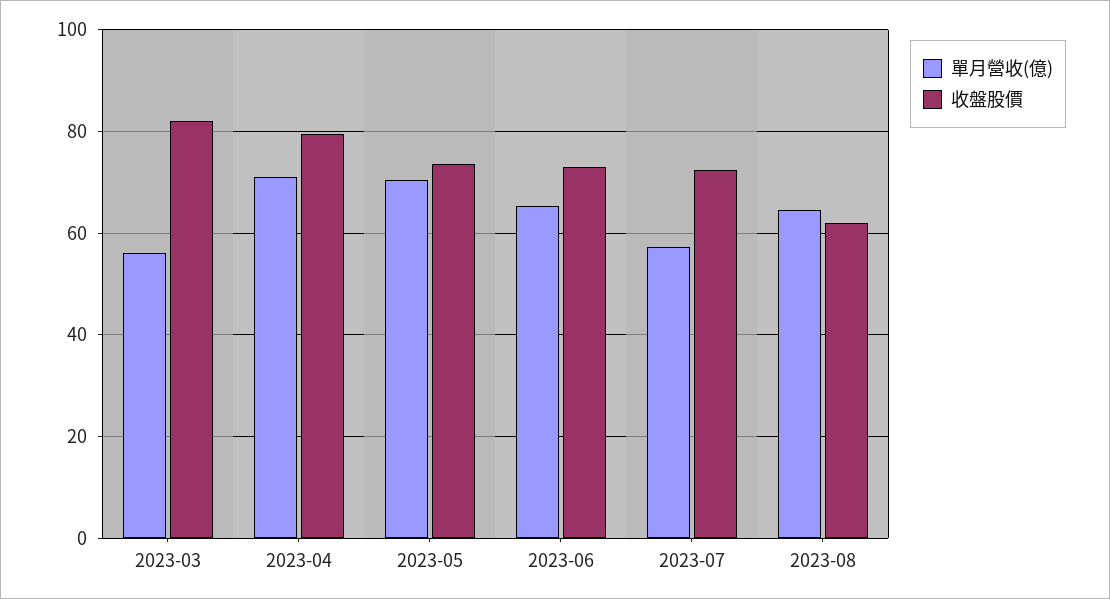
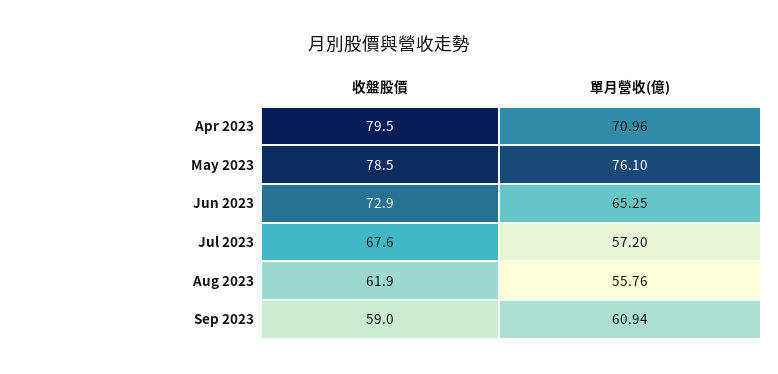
單月營收(億), 2023-03: 56 -> none
收盤股價, 2023-03: 82 -> none
單月營收(億), 2023-05: 70 -> 76.1
收盤股價, 2023-05: 74 -> 78.5
收盤股價, 2023-07: 72 -> 67.6
單月營收(億), 2023-08: 64 -> 55.76
收盤股價, Sep 2023: none -> 59
單月營收(億), Sep 2023: none -> 60.94

